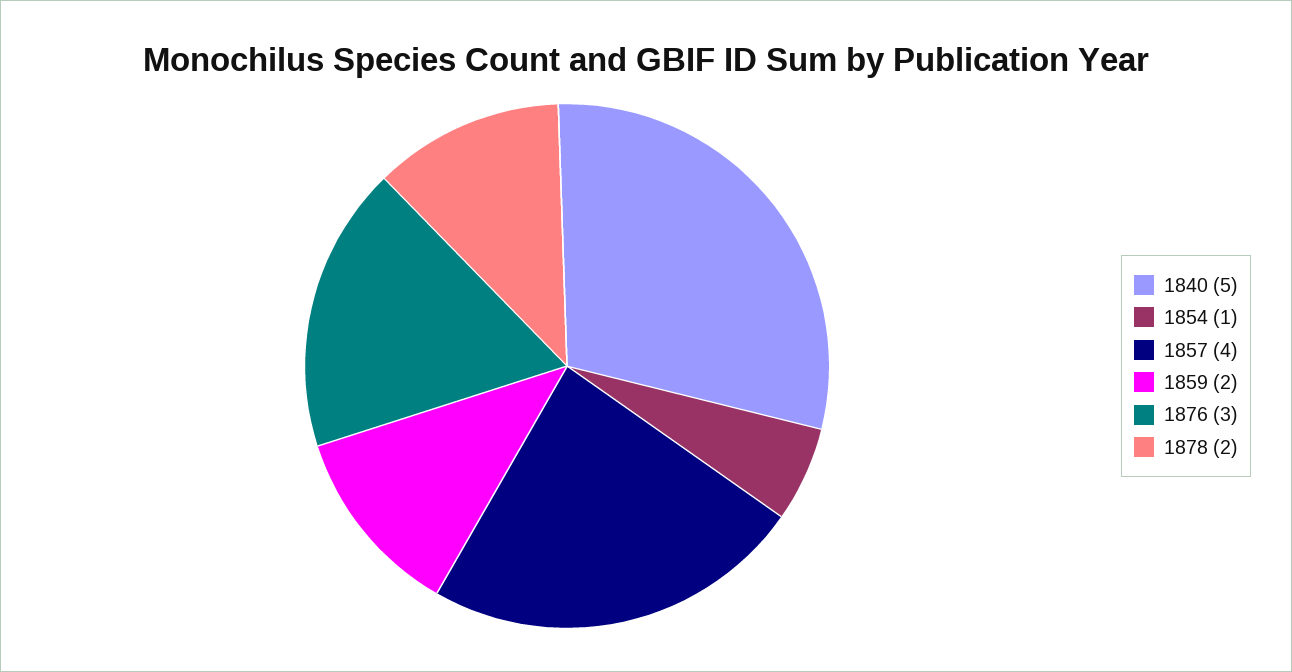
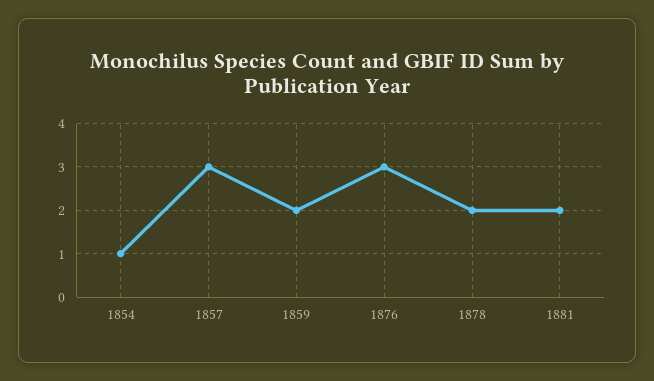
1840: 5 -> none
1857: 4 -> 3
1881: none -> 2

